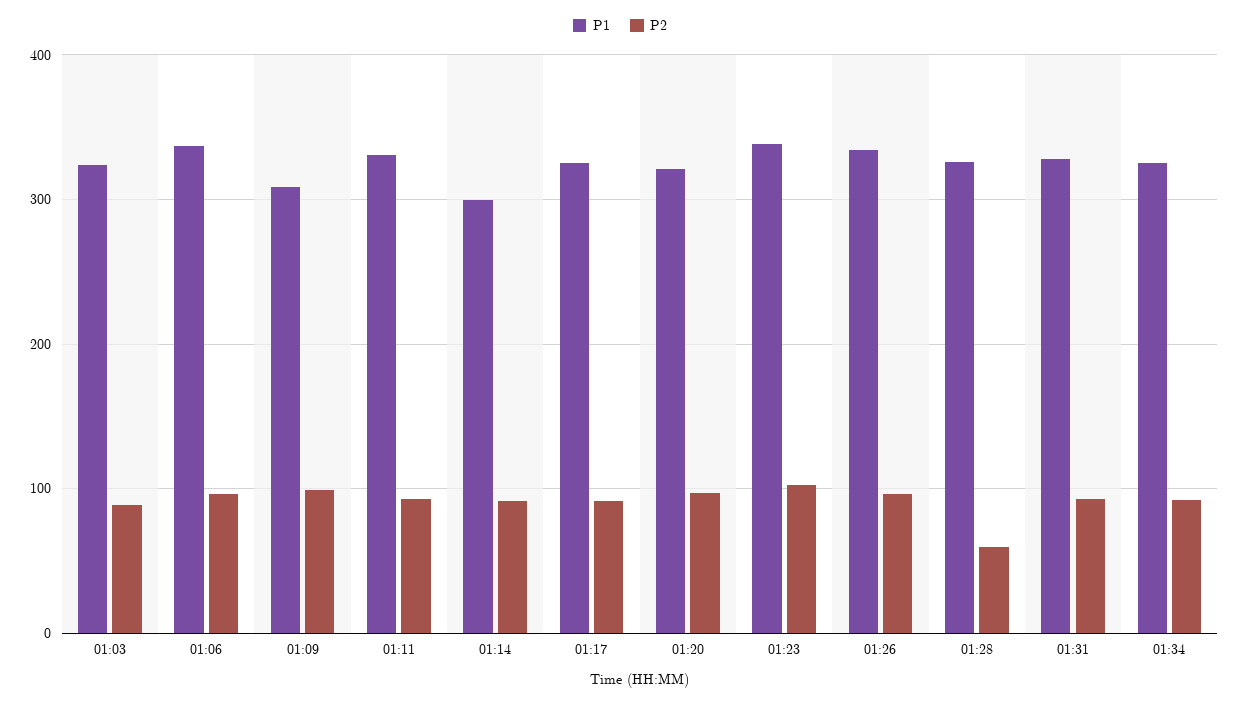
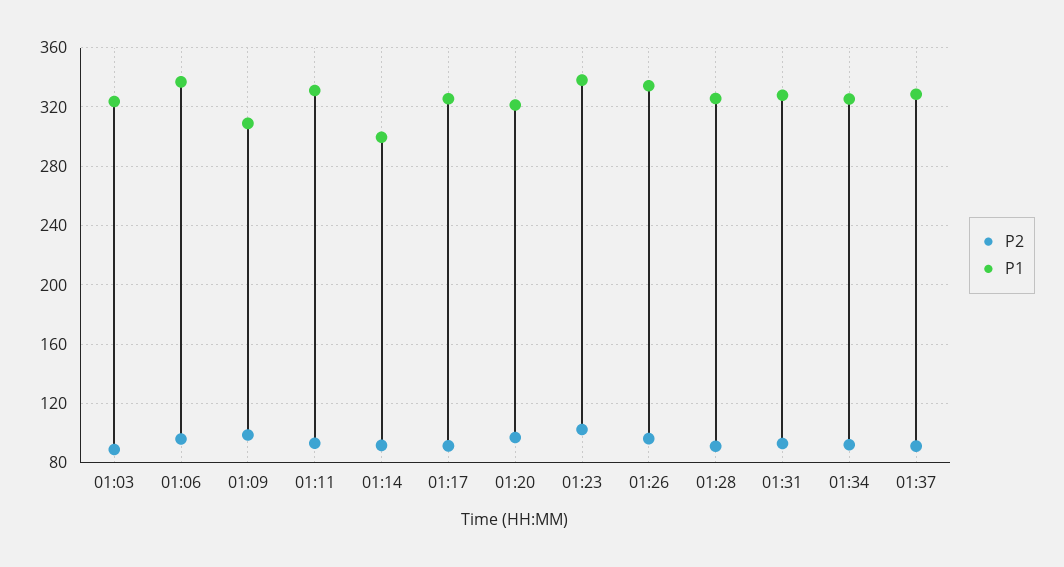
P2, 01:28: 60 -> 90
P2, 01:37: none -> 90
P1, 01:37: none -> 330

